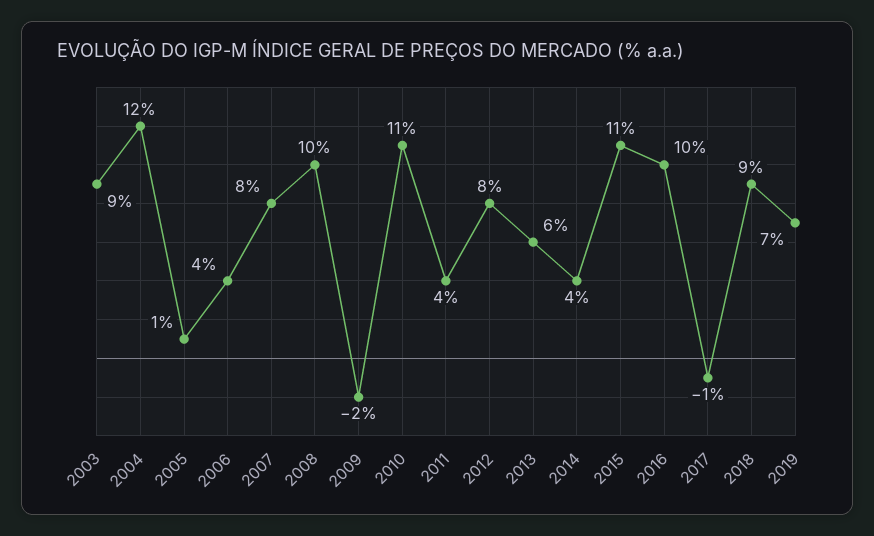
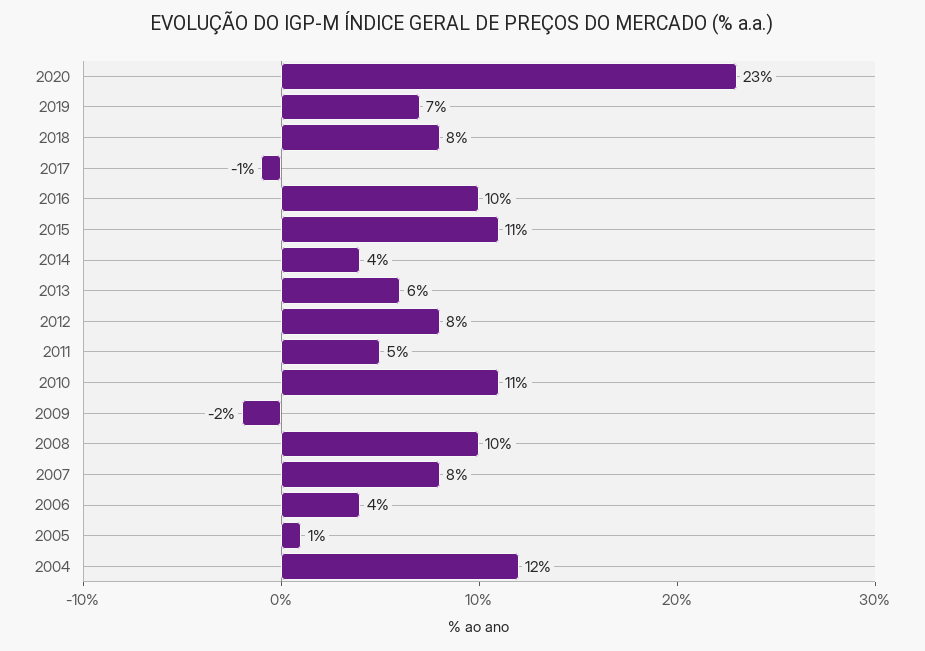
2003: 9 -> none
2011: 4 -> 5
2018: 9 -> 8
2020: none -> 23

